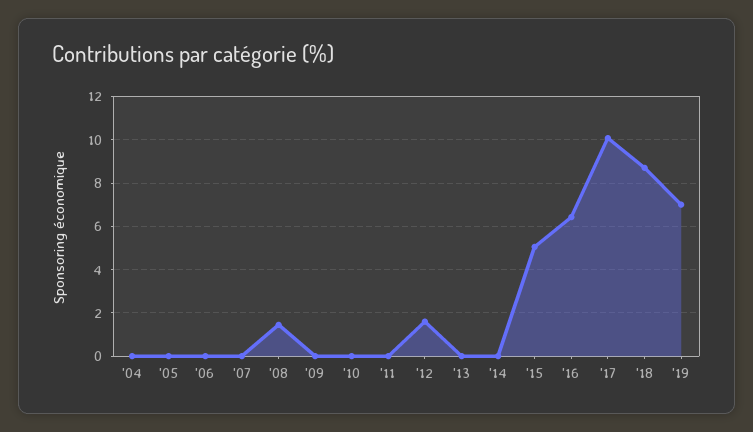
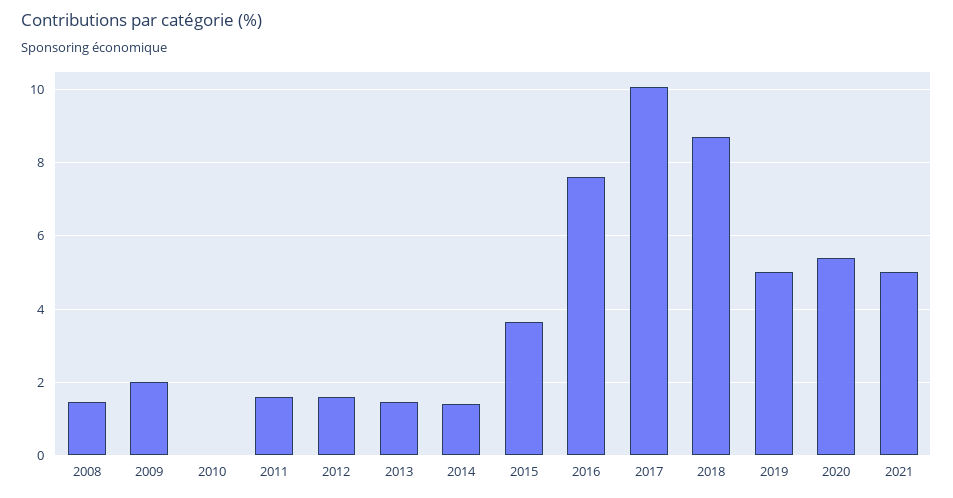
'04: 0 -> none
'05: 0 -> none
'06: 0 -> none
'07: 0 -> none
'09: 0 -> 2
'11: 0 -> 1.6
'13: 0 -> 1.4
'14: 0 -> 1.4
'15: 5 -> 3.6
'16: 6.5 -> 7.6
'19: 7 -> 5
2020: none -> 5.4
2021: none -> 5

